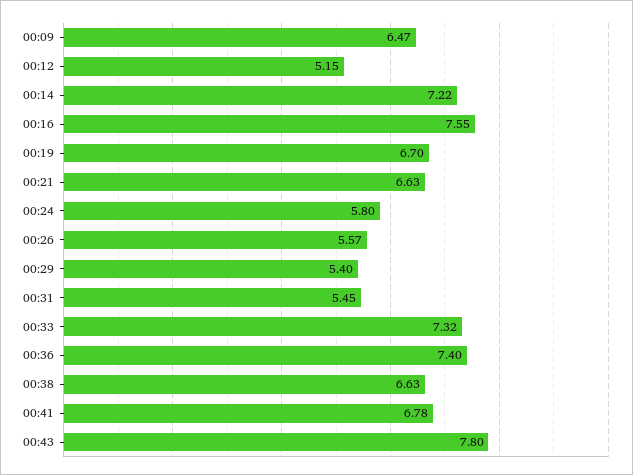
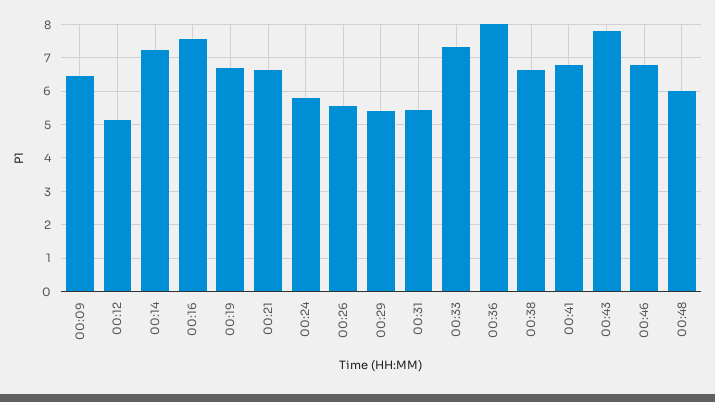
00:36: 7.4 -> 8
00:46: none -> 6.8
00:48: none -> 6

